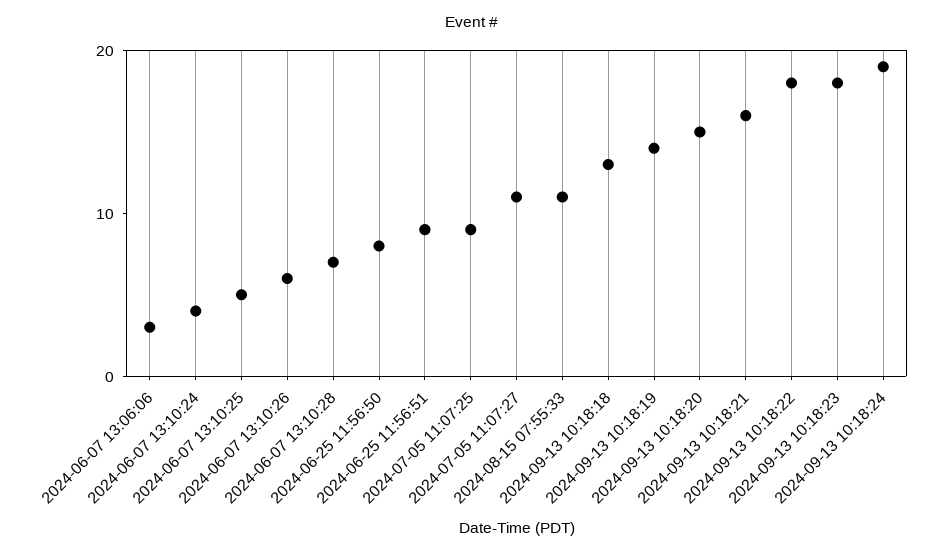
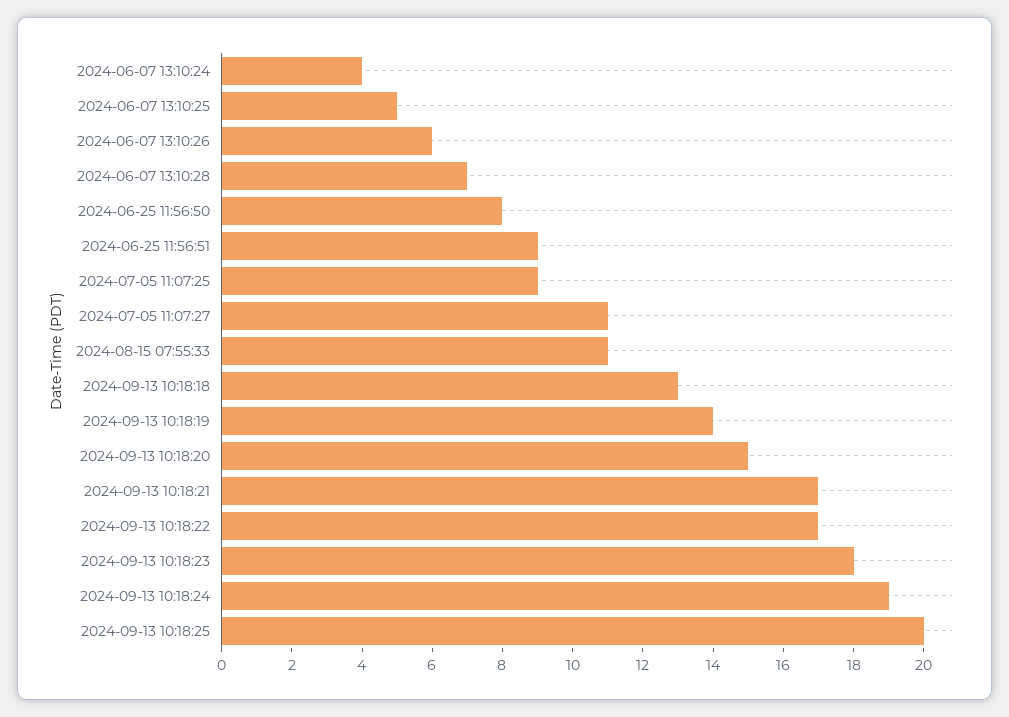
2024-06-07 13:06:06: 3 -> none
2024-09-13 10:18:21: 16 -> 17
2024-09-13 10:18:22: 18 -> 17
2024-09-13 10:18:25: none -> 20

